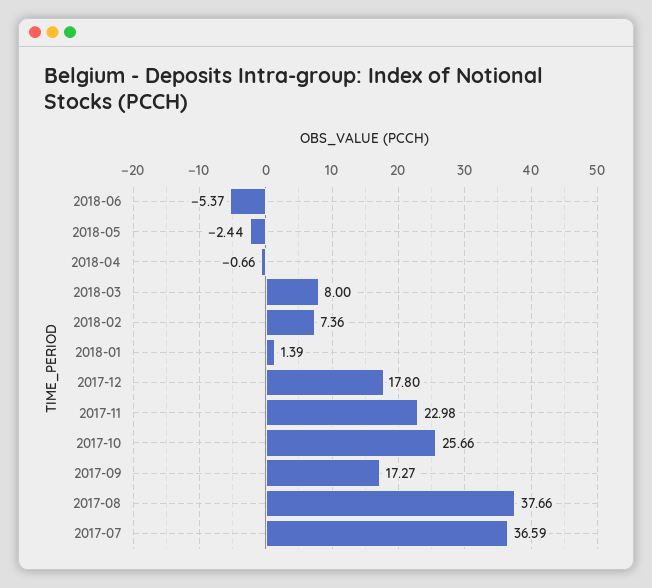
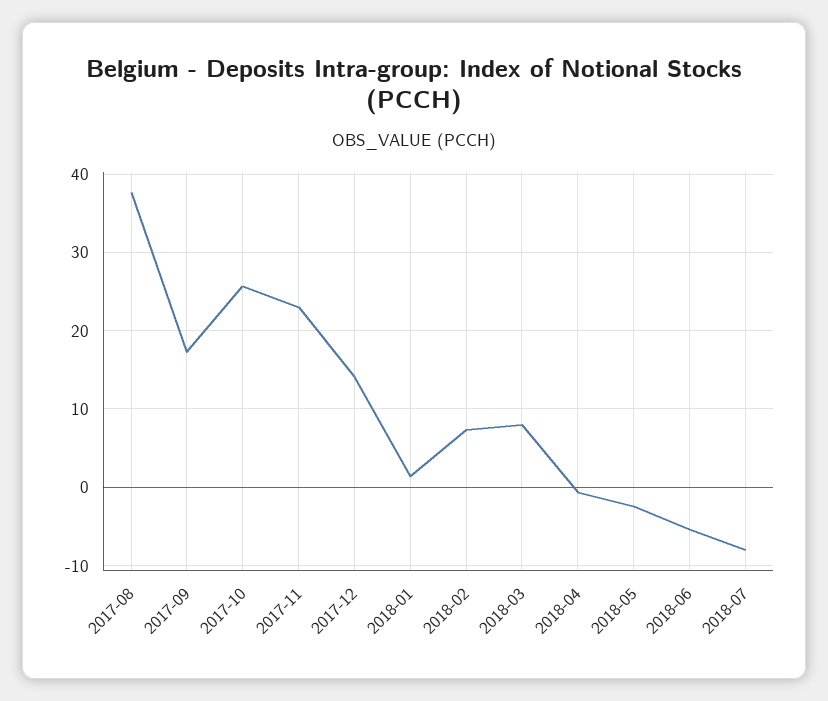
2017-12: 17.8 -> 14
2017-07: 36.59 -> none
2018-07: none -> -8

